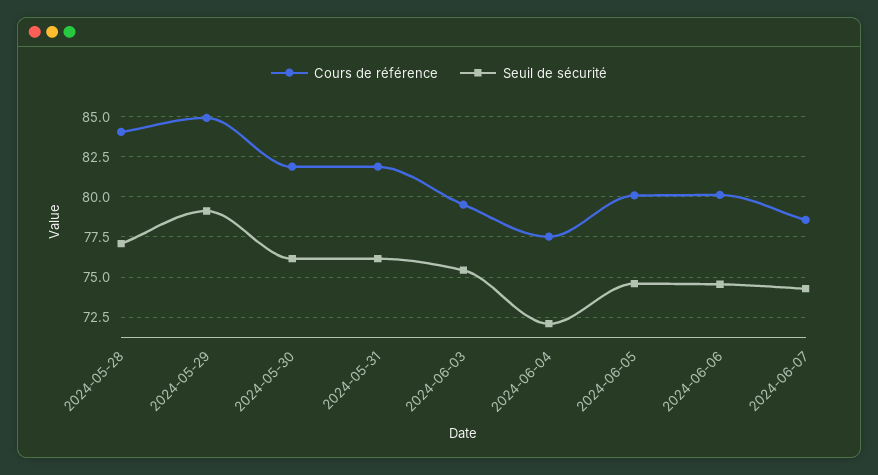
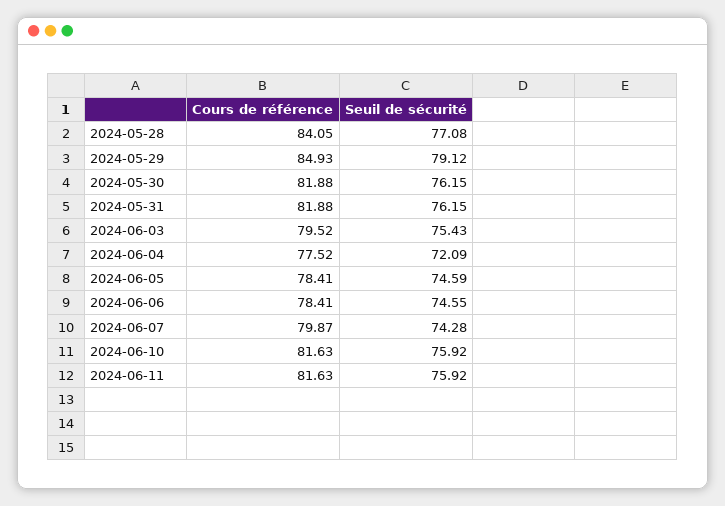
Cours de référence, 2024-06-05: 80 -> 78.41
Cours de référence, 2024-06-06: 80 -> 78.41
Cours de référence, 2024-06-07: 78.5 -> 79.87
Cours de référence, 2024-06-10: none -> 81.63
Seuil de sécurité, 2024-06-10: none -> 75.92
Cours de référence, 2024-06-11: none -> 81.63
Seuil de sécurité, 2024-06-11: none -> 75.92

